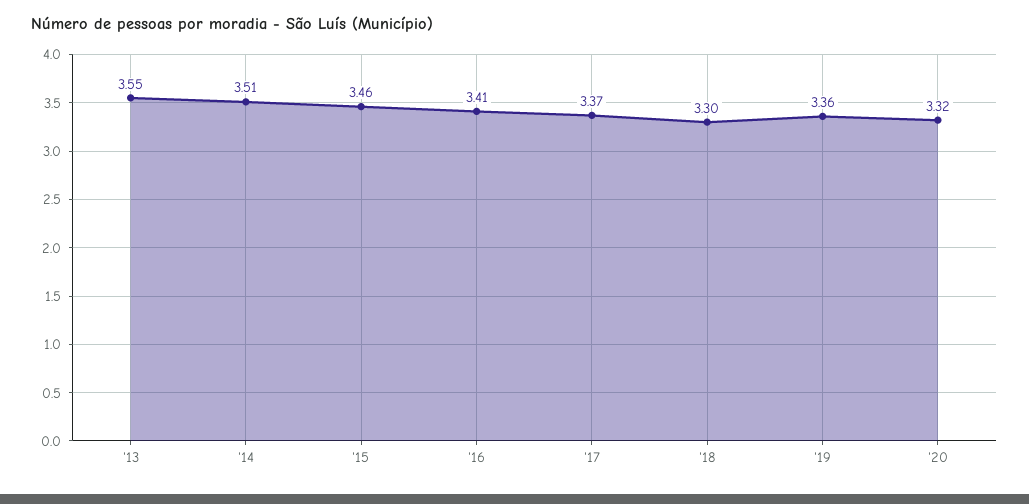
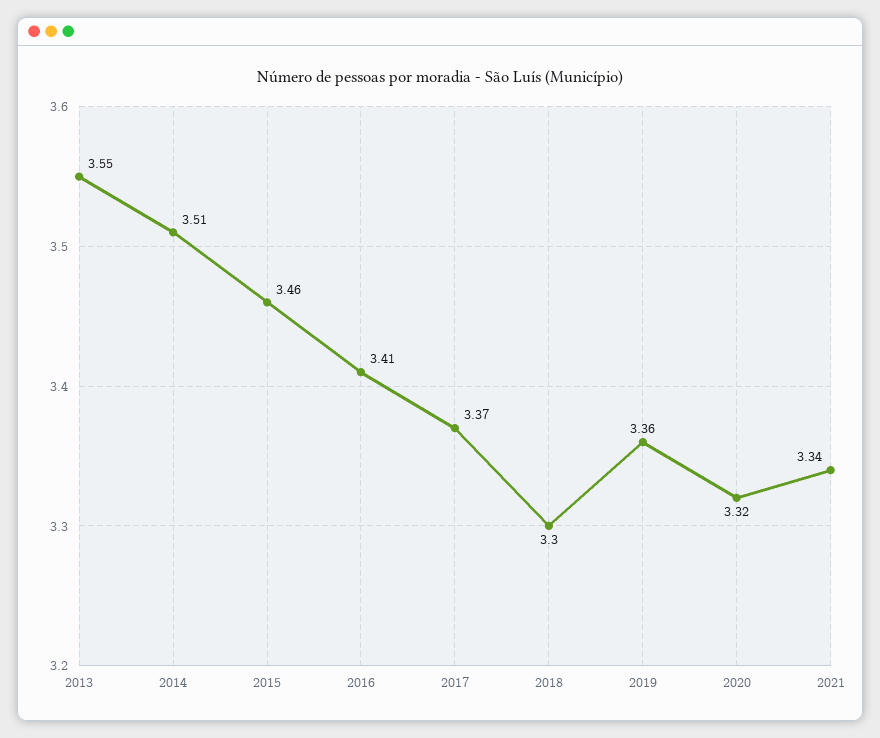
2021: none -> 3.34

